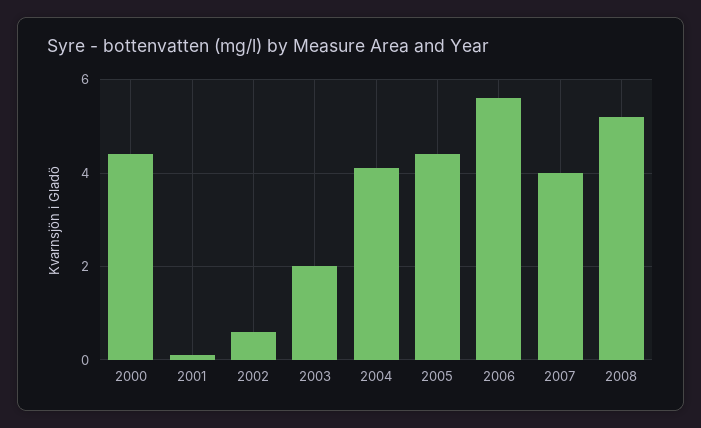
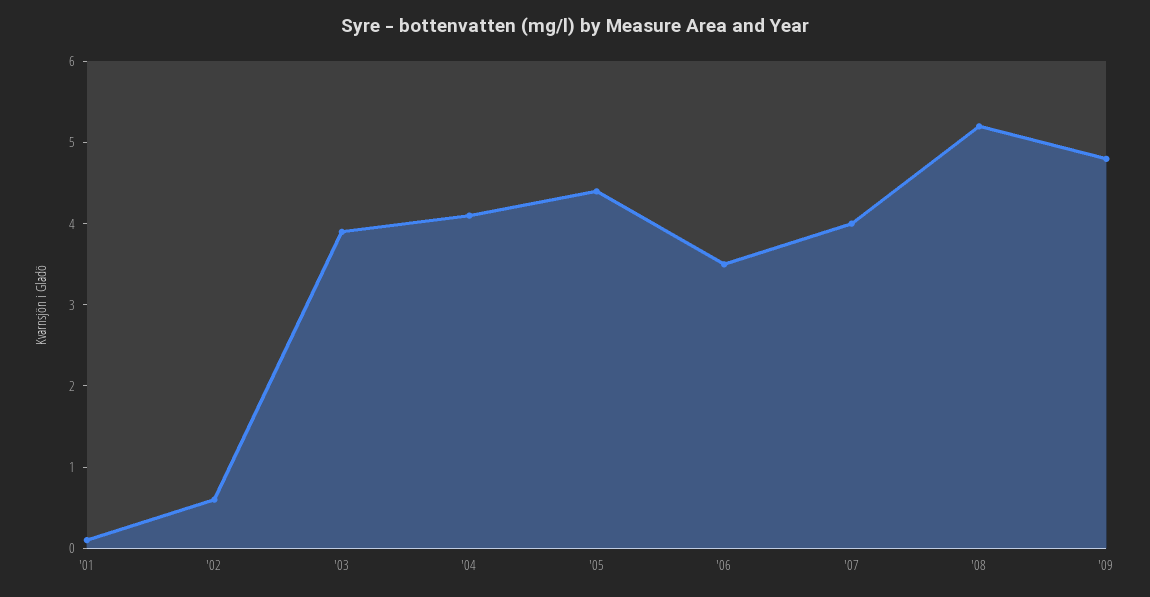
2000: 4.5 -> none
2003: 2 -> 3.9
2006: 5.5 -> 3.5
'09: none -> 4.8

